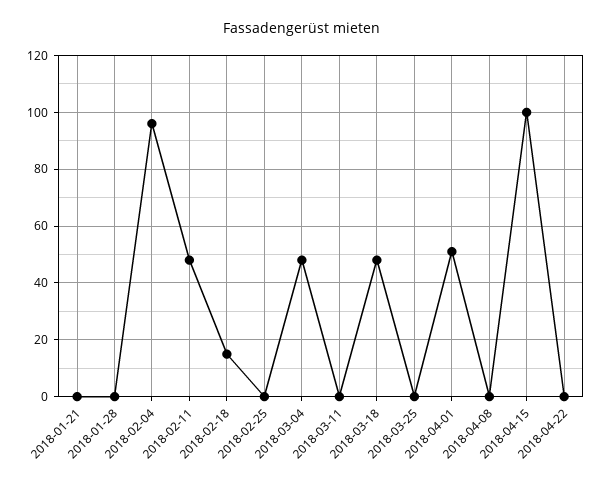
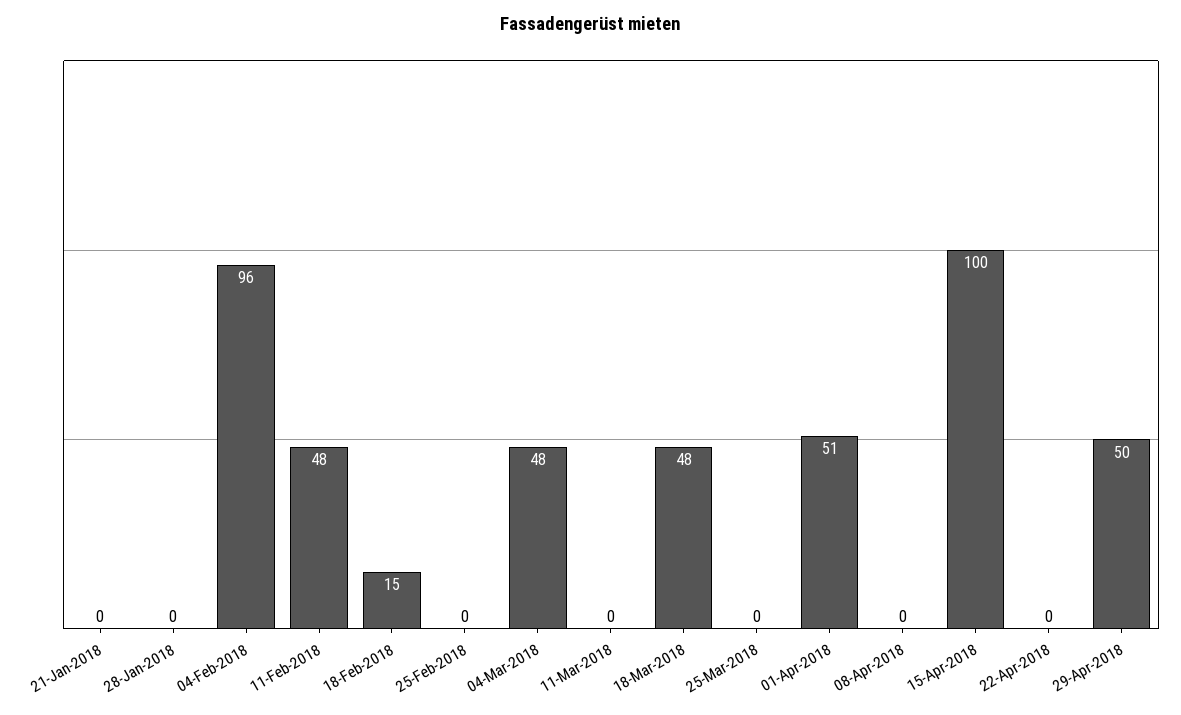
29-Apr-2018: none -> 50

